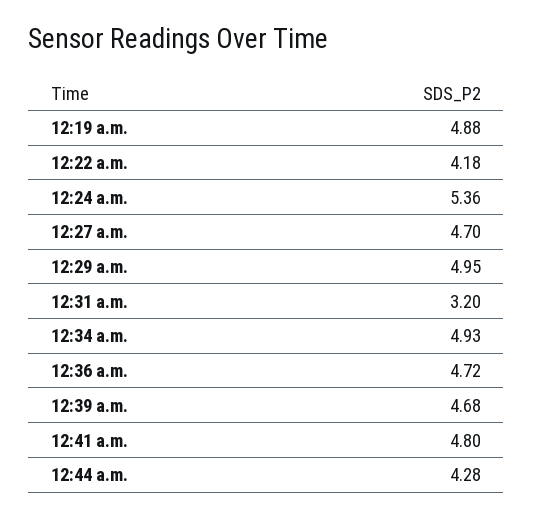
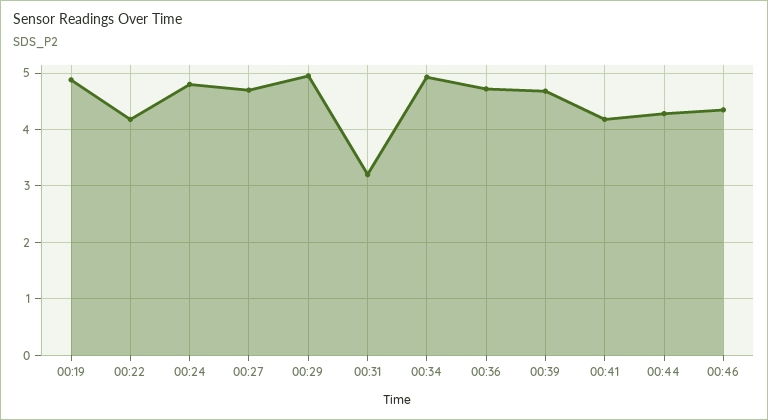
12:24 a.m.: 5.36 -> 4.8
12:41 a.m.: 4.8 -> 4.2
00:46: none -> 4.4

